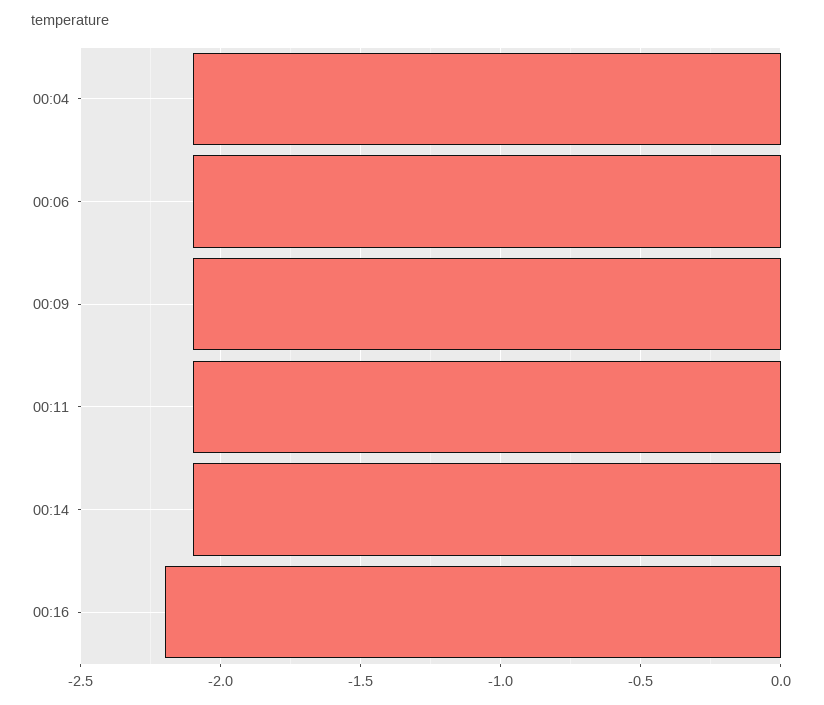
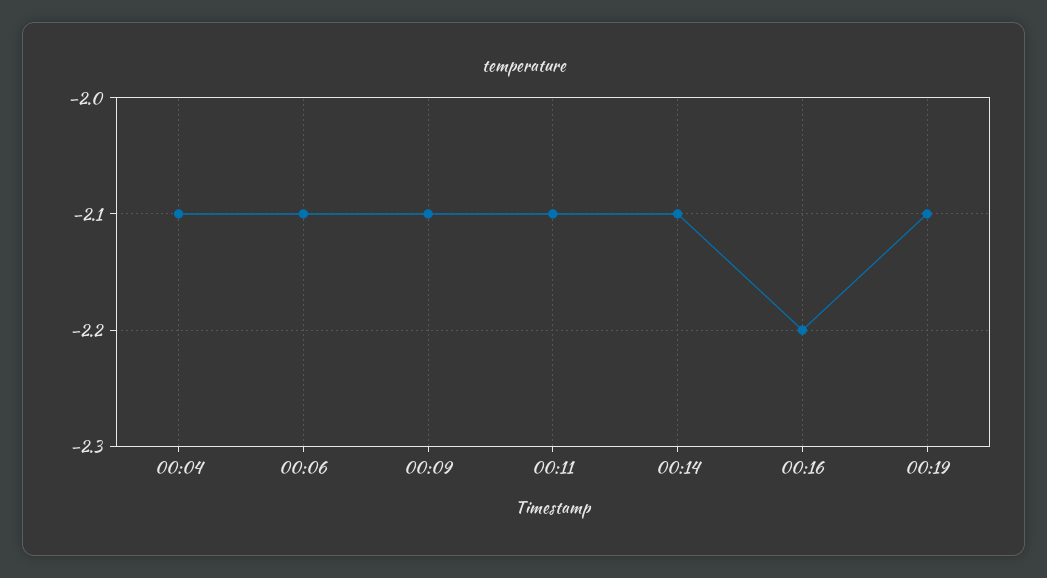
00:19: none -> -2.1

